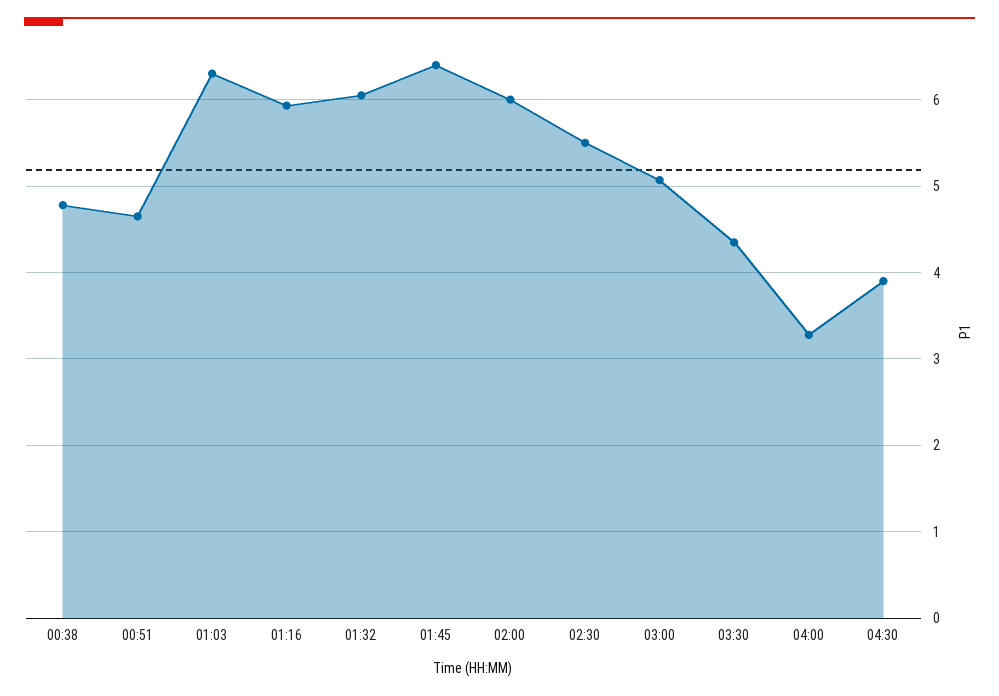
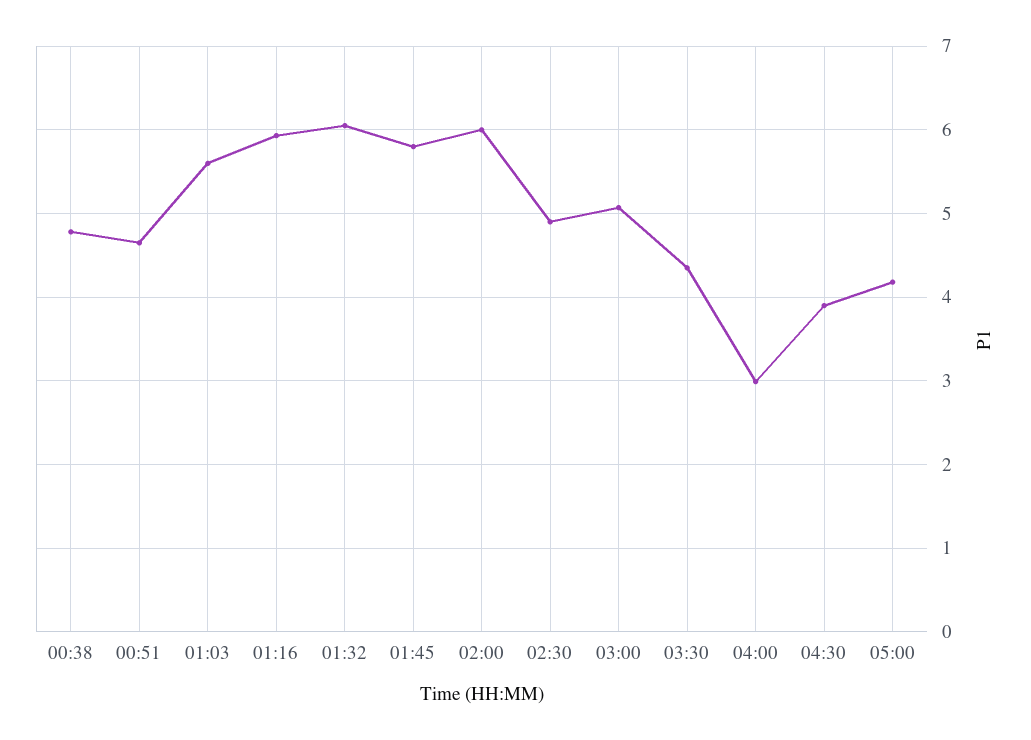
01:03: 6.3 -> 5.6
01:45: 6.4 -> 5.8
02:30: 5.5 -> 4.9
04:00: 3.3 -> 3
05:00: none -> 4.2

